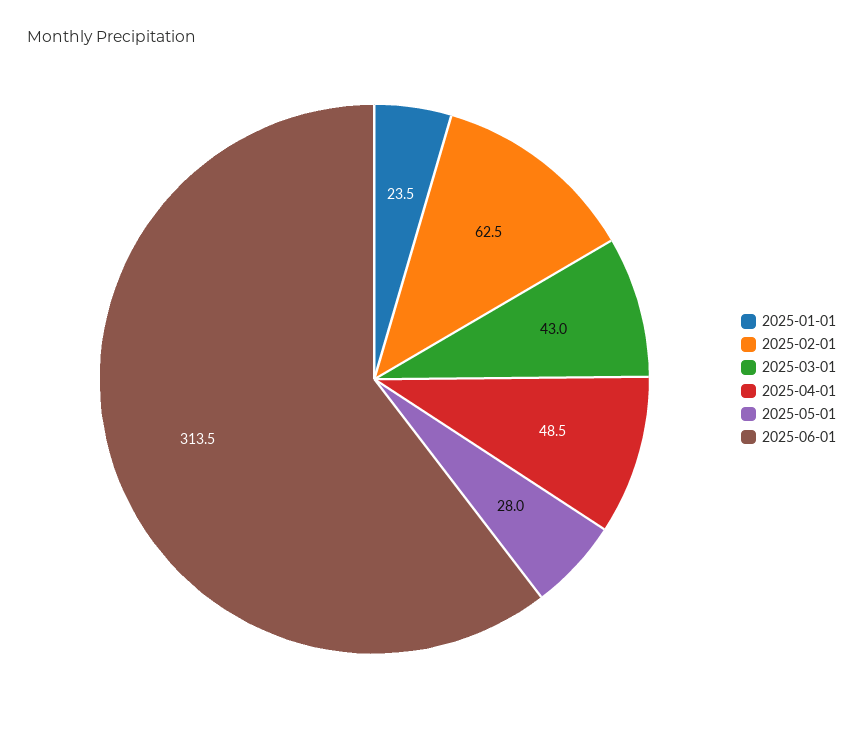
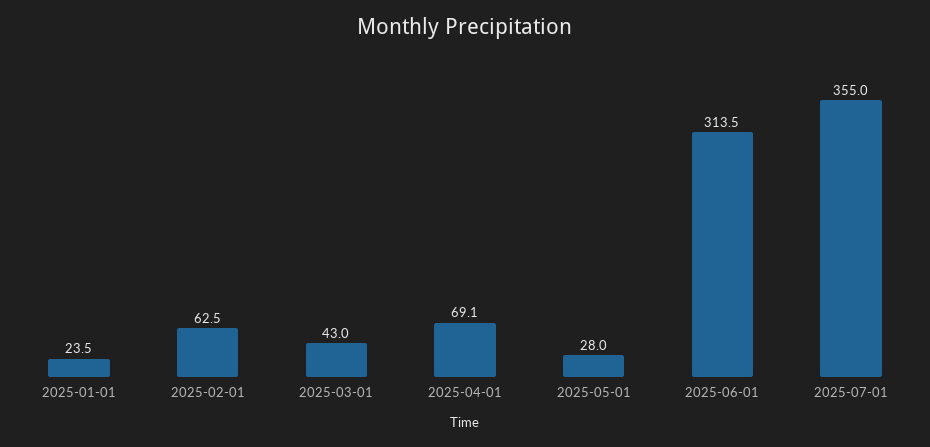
2025-04-01: 48.5 -> 69.1
2025-07-01: none -> 355

